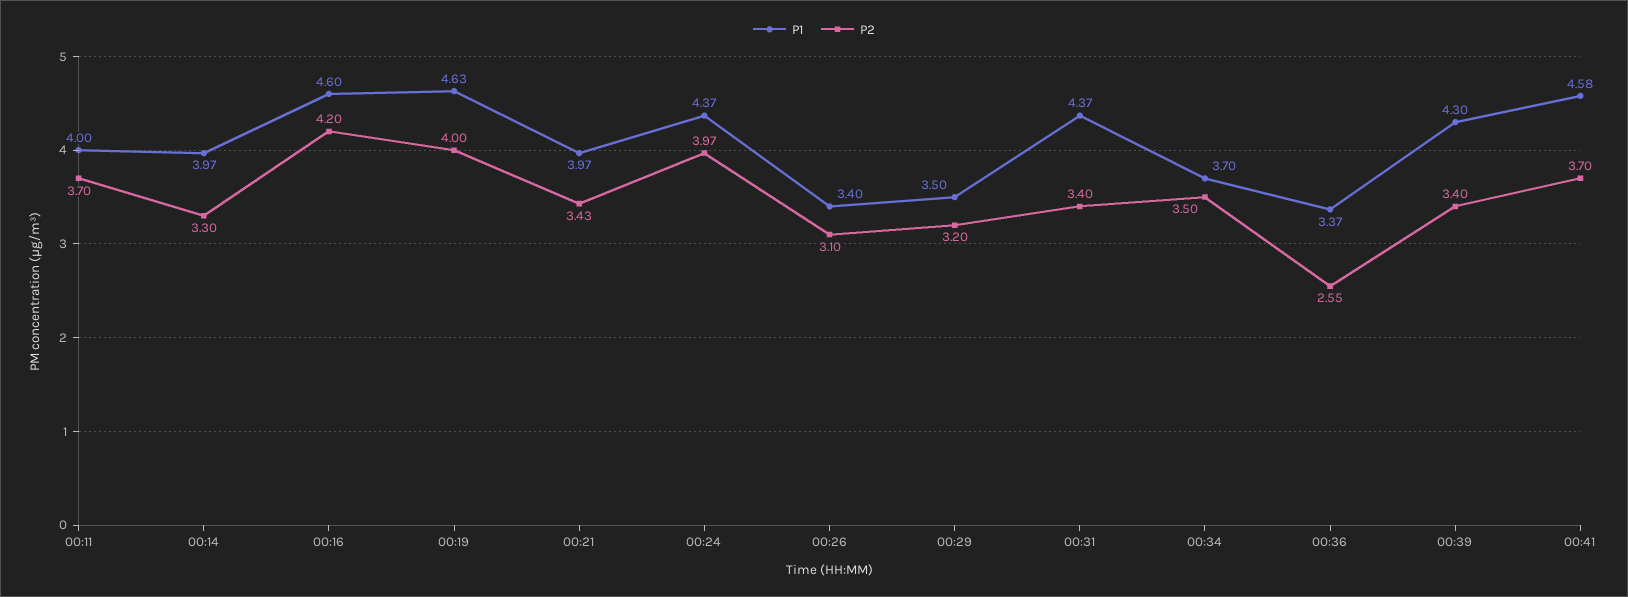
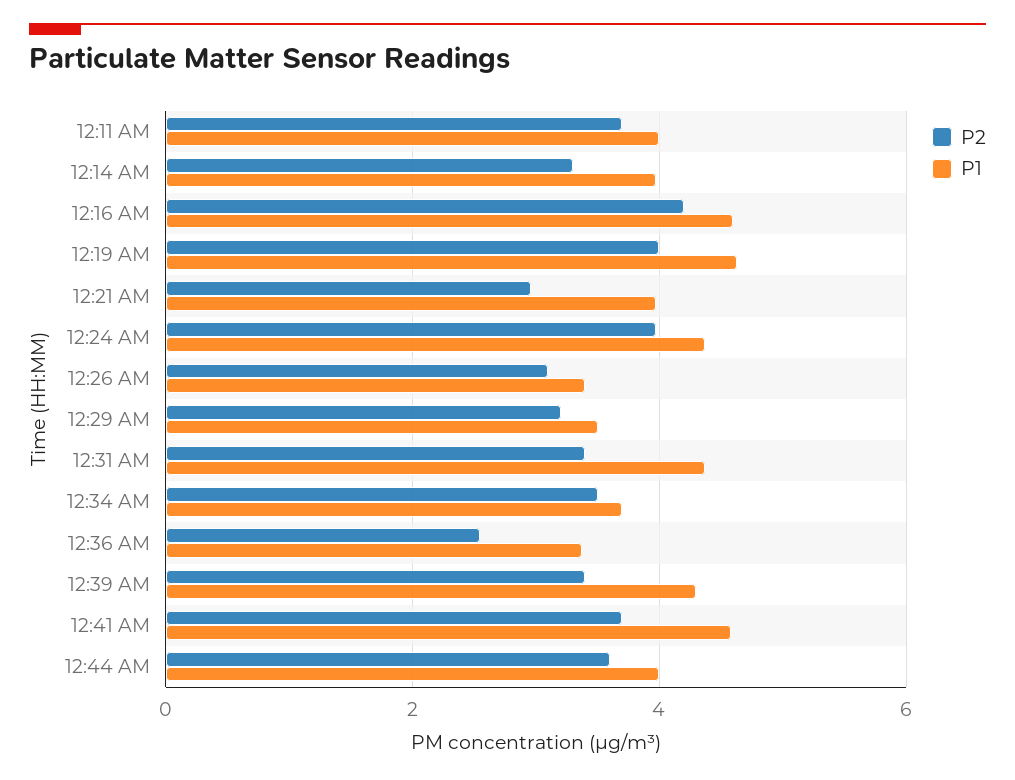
P2, 00:21: 3.43 -> 3
P2, 12:44 AM: none -> 3.6
P1, 12:44 AM: none -> 4

